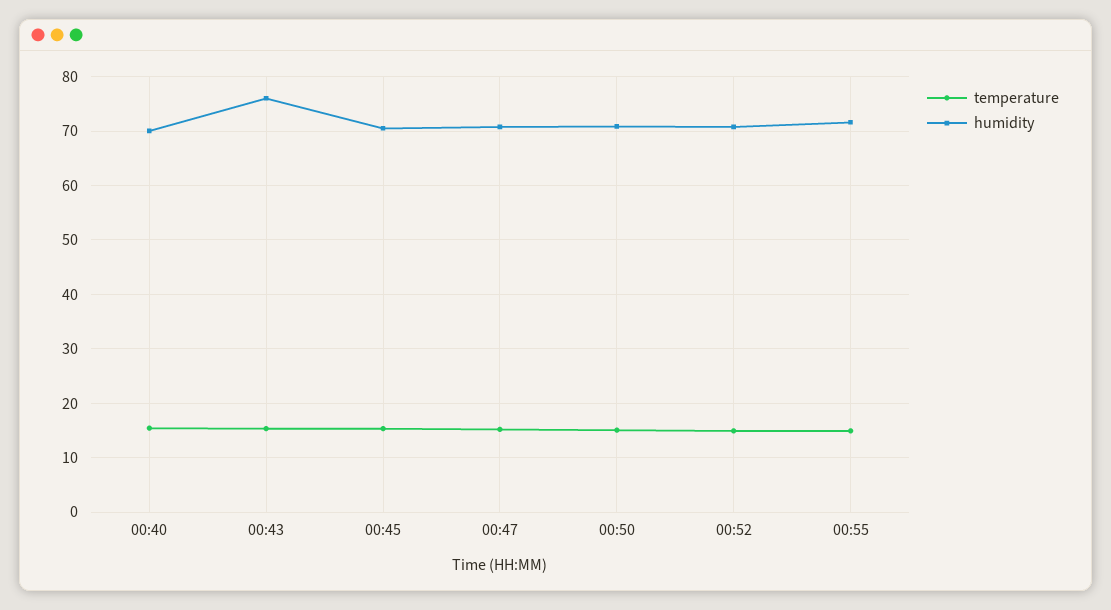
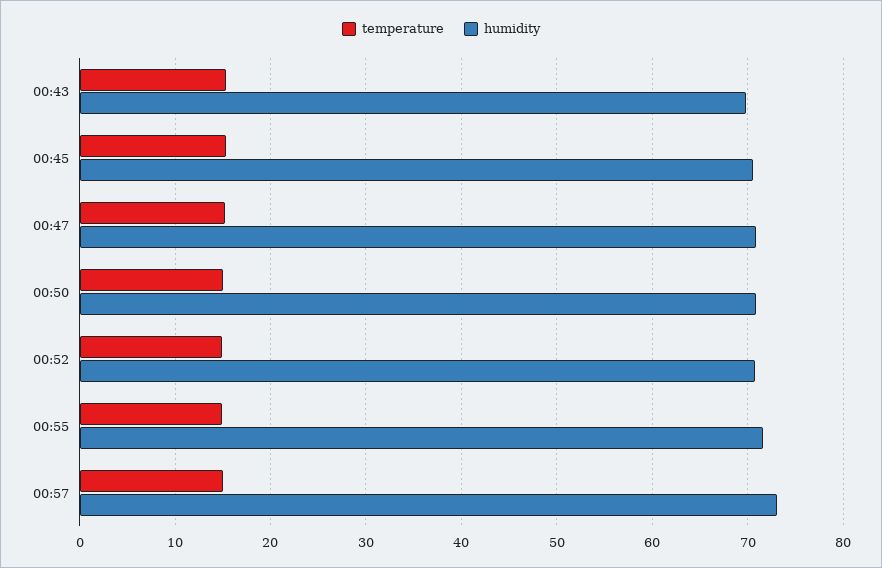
temperature, 00:40: 16 -> none
humidity, 00:40: 70 -> none
humidity, 00:43: 76 -> 70
temperature, 00:57: none -> 15
humidity, 00:57: none -> 73

